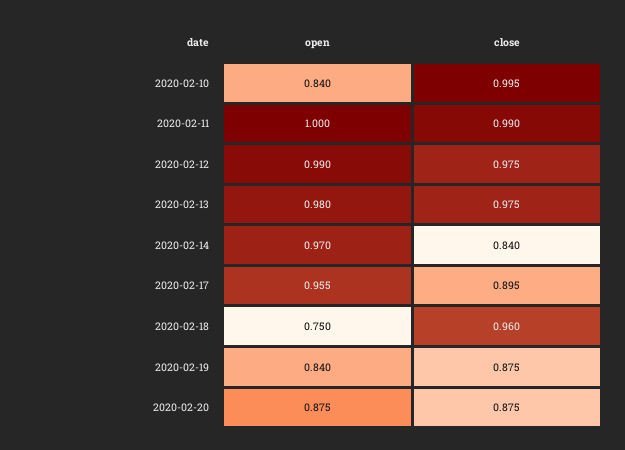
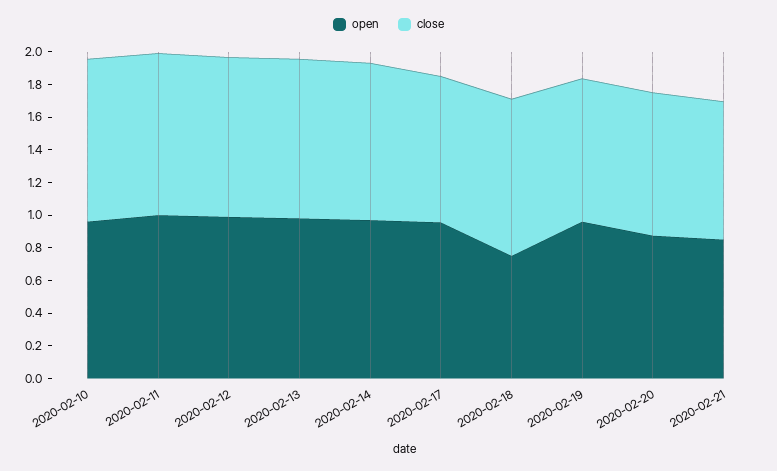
open, 2020-02-10: 0.84 -> 0.95
close, 2020-02-14: 0.84 -> 0.95
open, 2020-02-19: 0.84 -> 0.95
open, 2020-02-21: none -> 0.85
close, 2020-02-21: none -> 0.85

